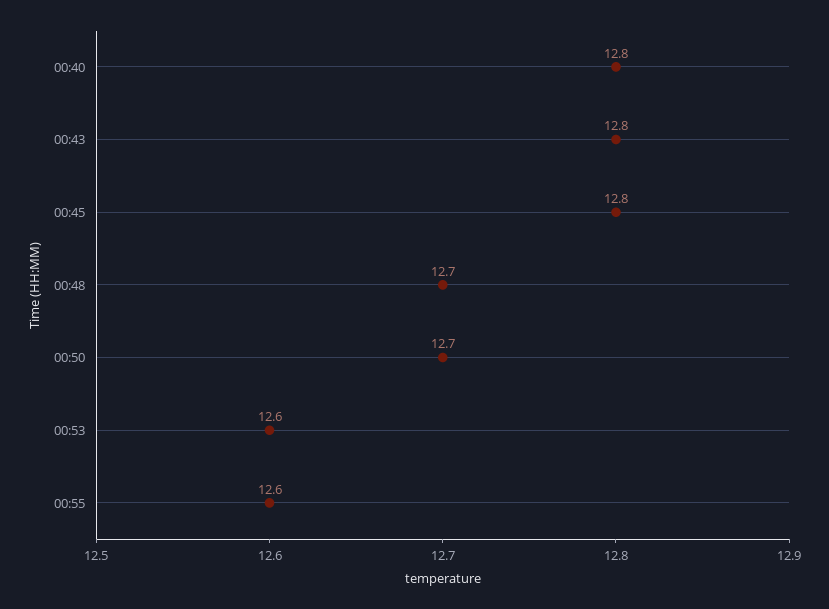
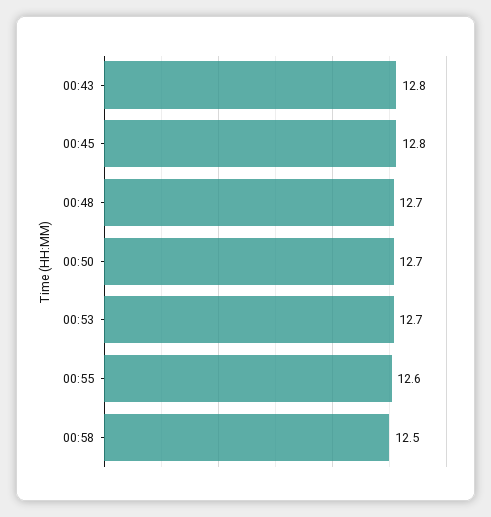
00:40: 12.8 -> none
00:53: 12.6 -> 12.7
00:58: none -> 12.5

